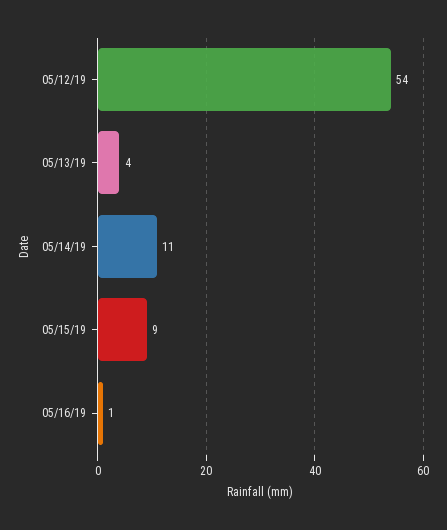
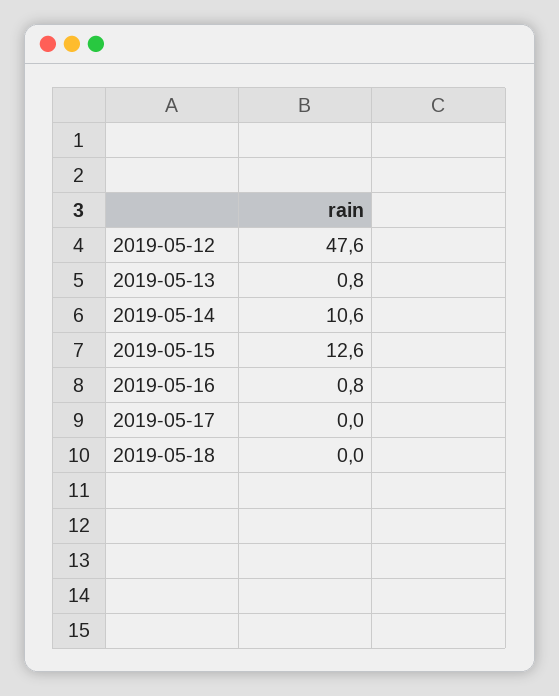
05/12/19: 54 -> 47.6
05/13/19: 4 -> 0.8
05/15/19: 9 -> 12.6
2019-05-17: none -> 0
2019-05-18: none -> 0

